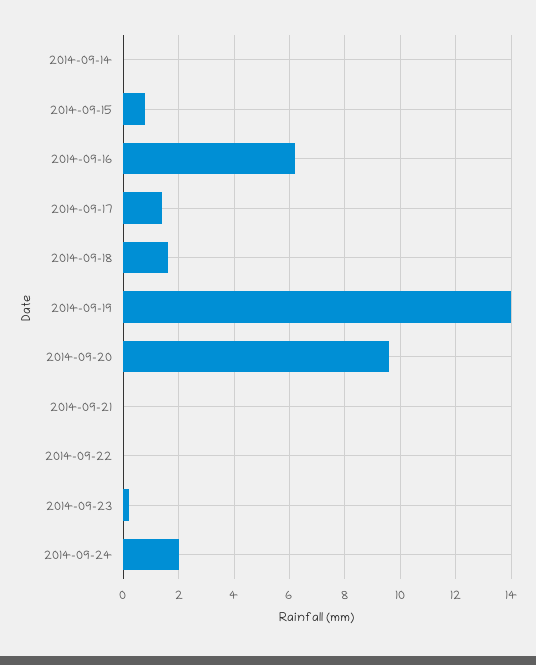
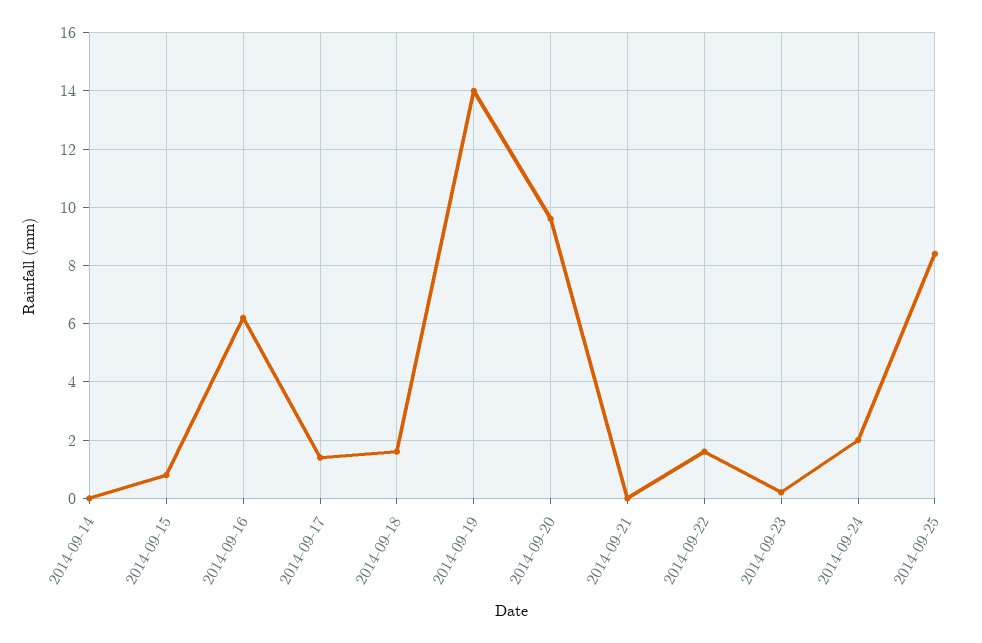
2014-09-22: 0 -> 1.5
2014-09-25: none -> 8.5

